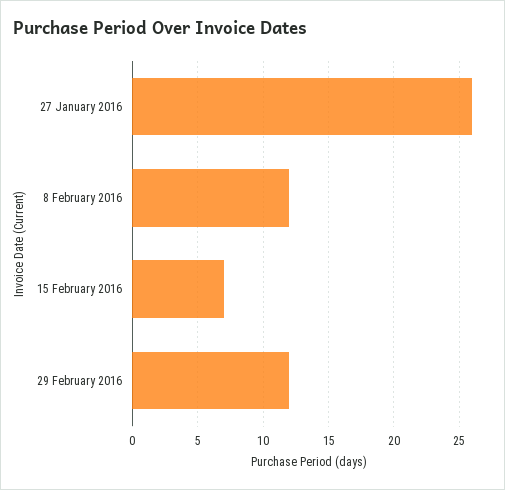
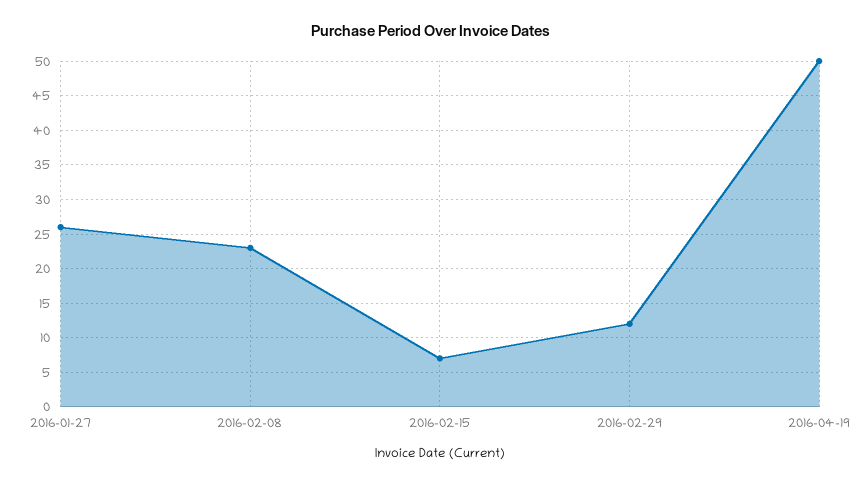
8 February 2016: 12 -> 23
2016-04-19: none -> 50

